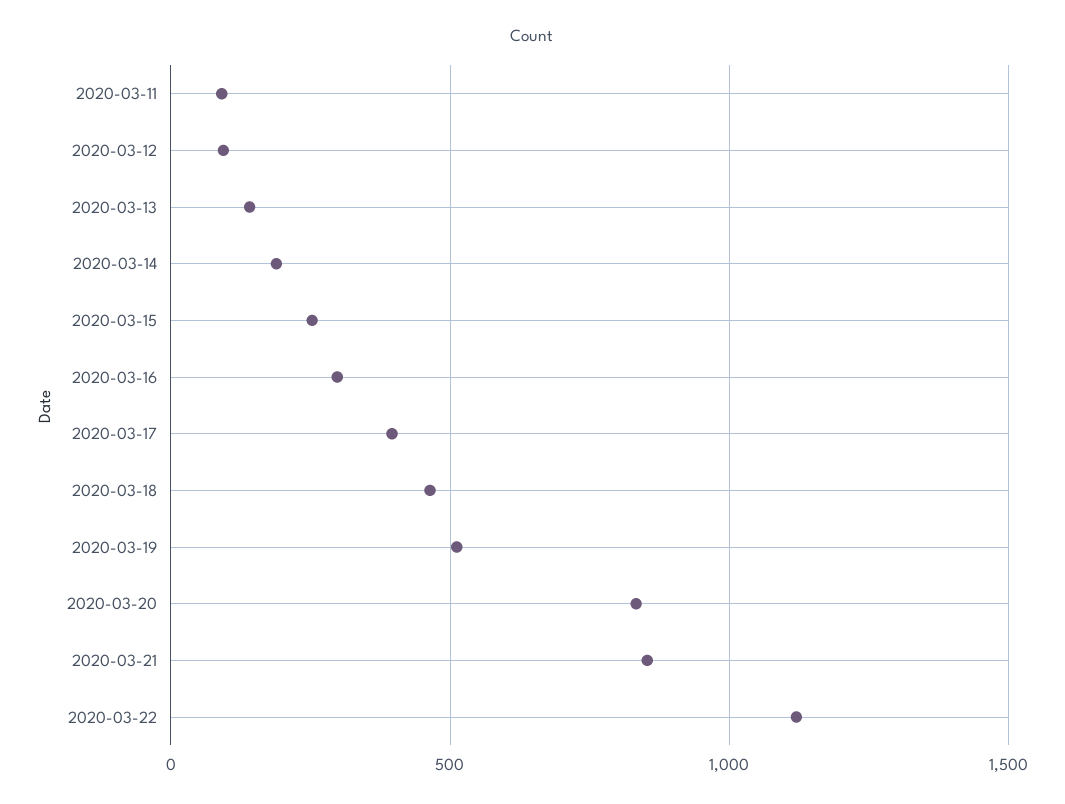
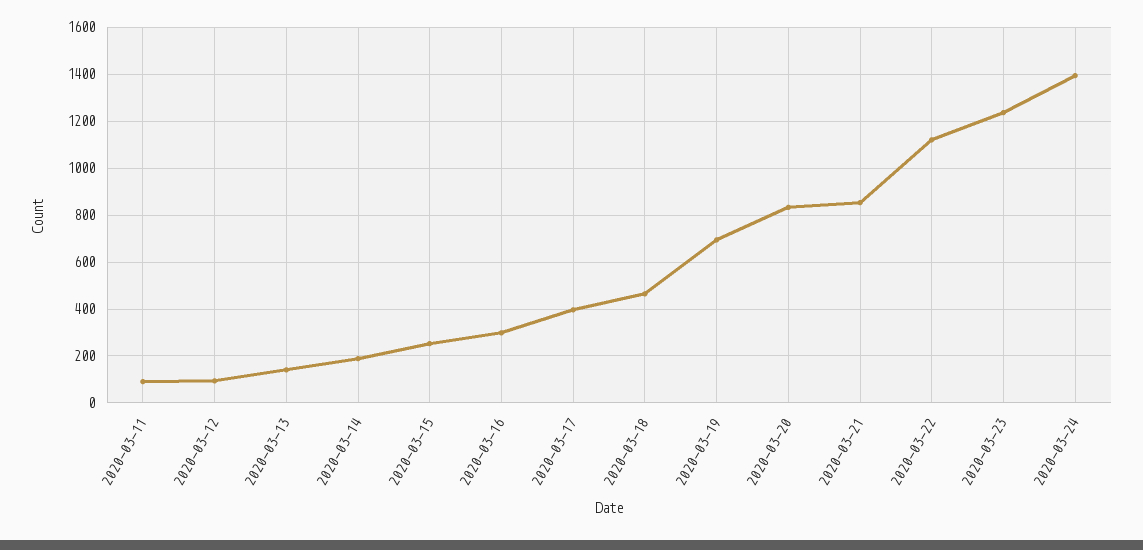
2020-03-19: 500 -> 700
2020-03-23: none -> 1250
2020-03-24: none -> 1400

